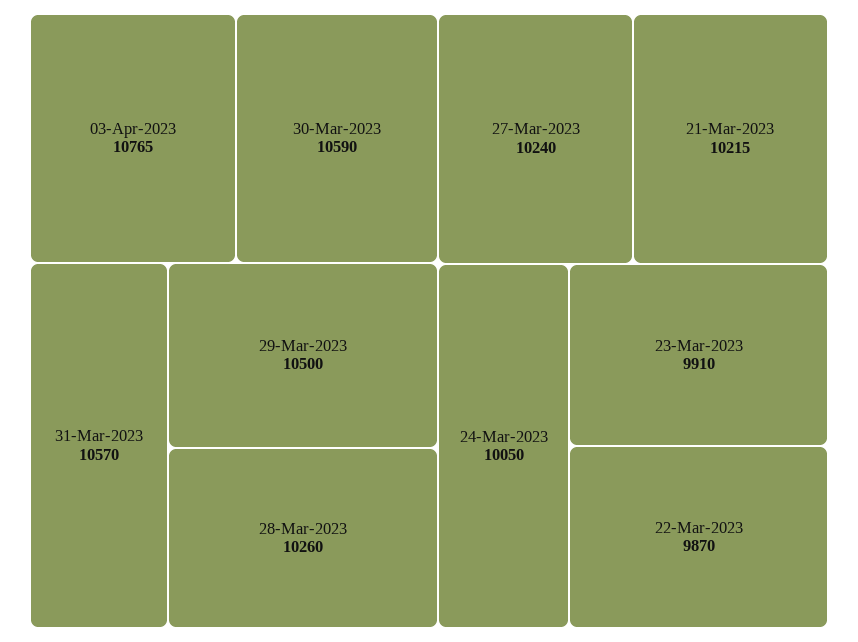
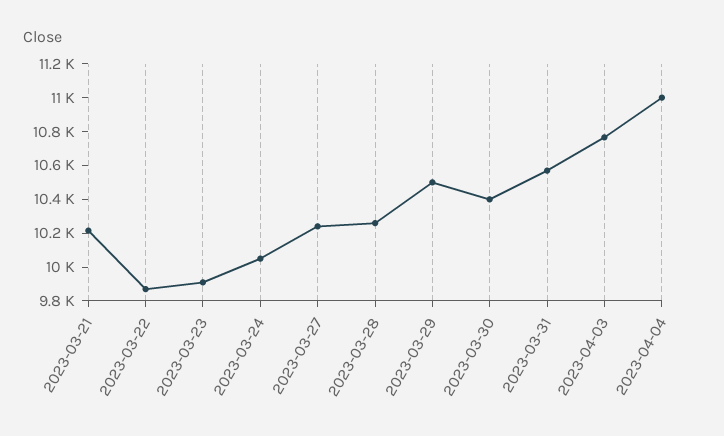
30-Mar-2023: 10590 -> 10400
2023-04-04: none -> 11000

